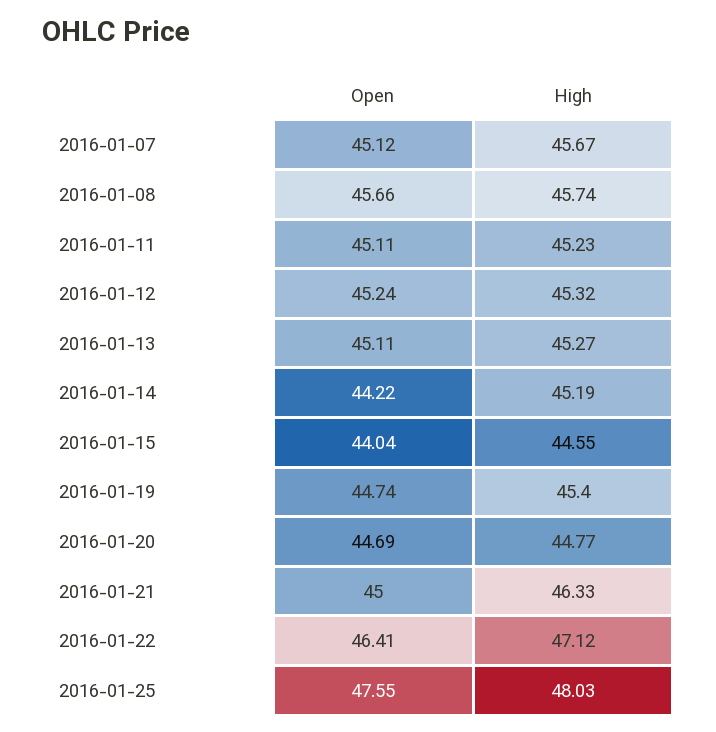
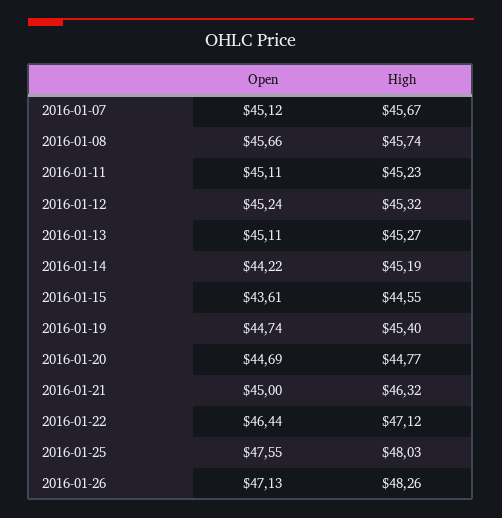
Open, 2016-01-15: 44.04 -> 43.61
High, 2016-01-21: 46.33 -> 46.32
Open, 2016-01-22: 46.41 -> 46.44
Open, 2016-01-26: none -> 47.13
High, 2016-01-26: none -> 48.26

